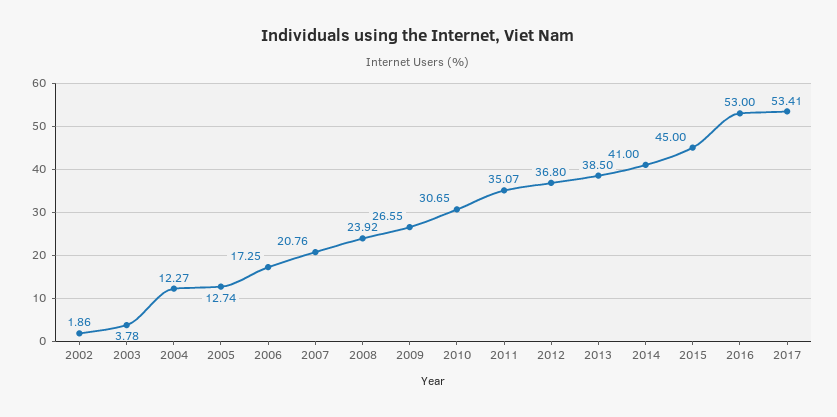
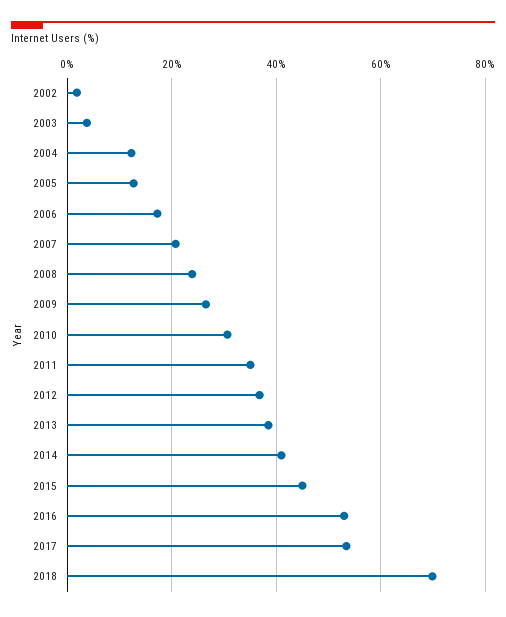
2018: none -> 70

